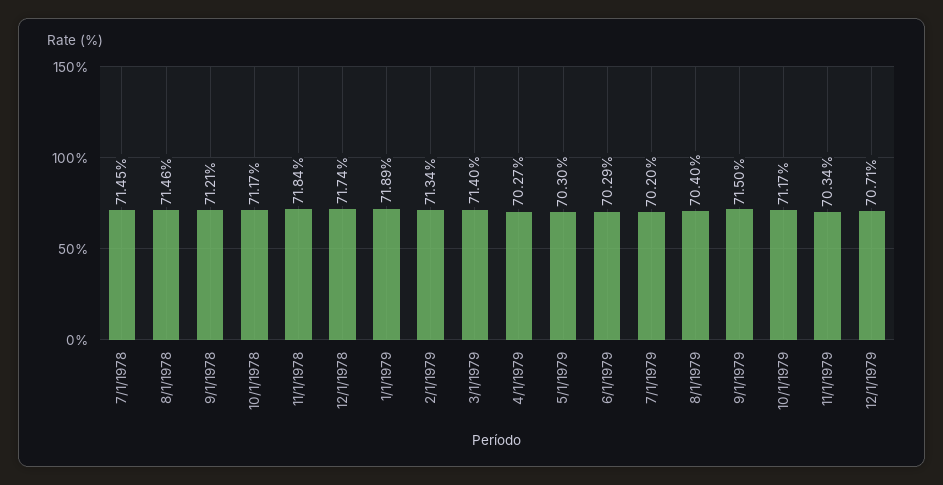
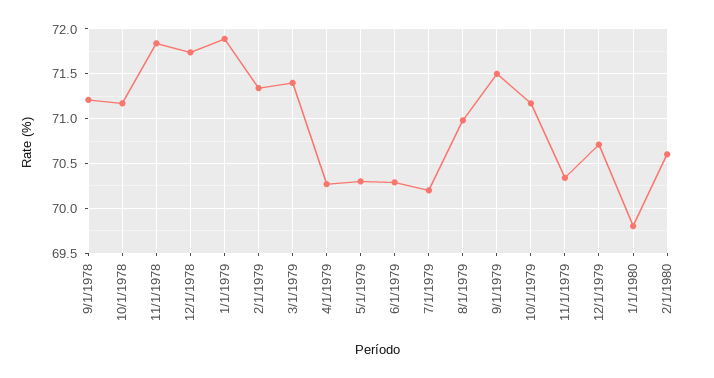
7/1/1978: 71.45 -> none
8/1/1978: 71.46 -> none
8/1/1979: 70.4 -> 71
1/1/1980: none -> 69.8
2/1/1980: none -> 70.6

